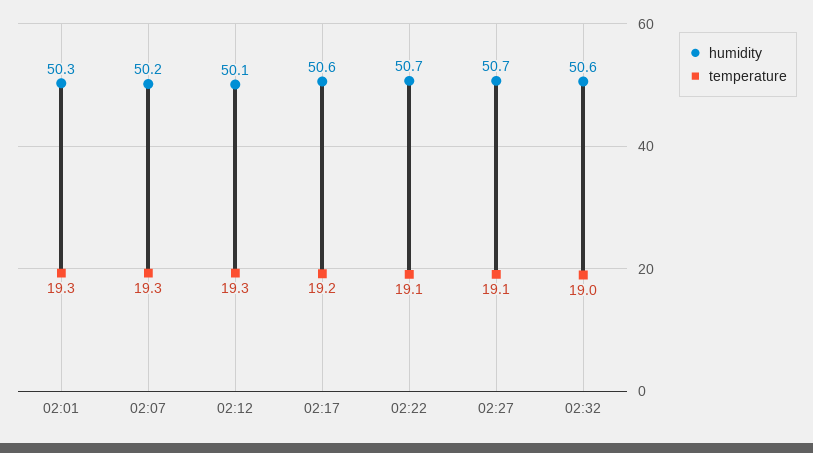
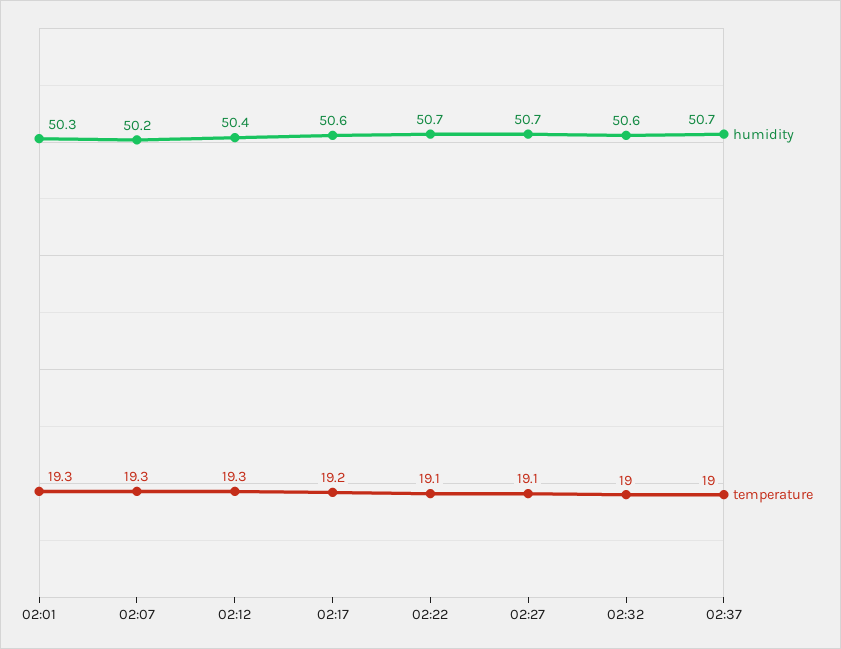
humidity, 02:12: 50.1 -> 50.4
humidity, 02:37: none -> 50.7
temperature, 02:37: none -> 19

